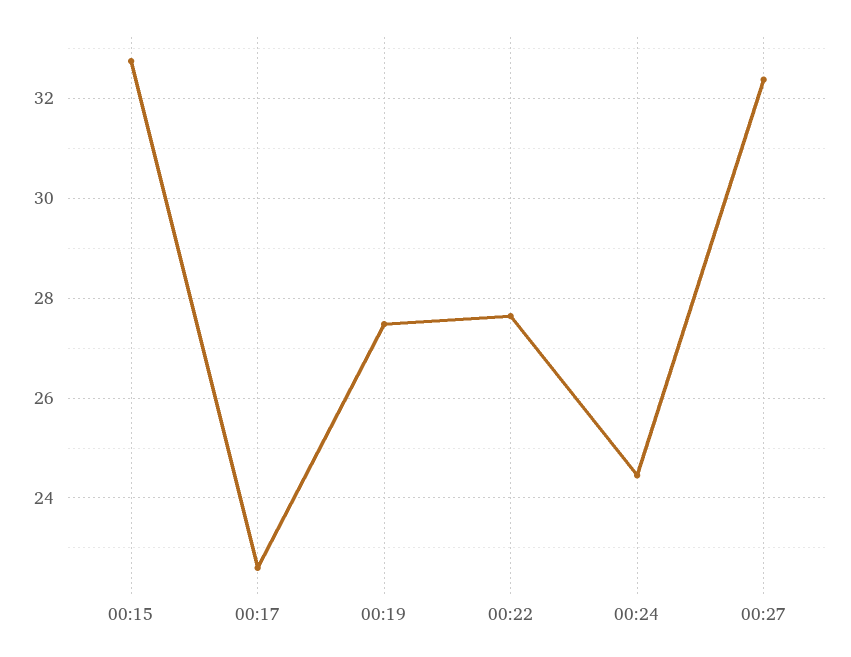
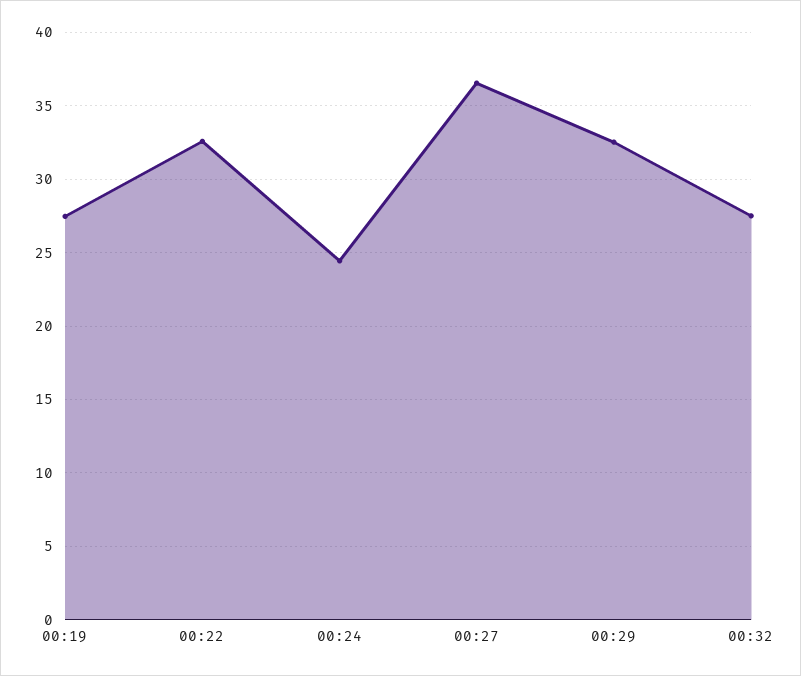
00:15: 32.8 -> none
00:17: 22.6 -> none
00:22: 27.6 -> 32.5
00:27: 32.4 -> 36.5
00:29: none -> 32.5
00:32: none -> 27.5

